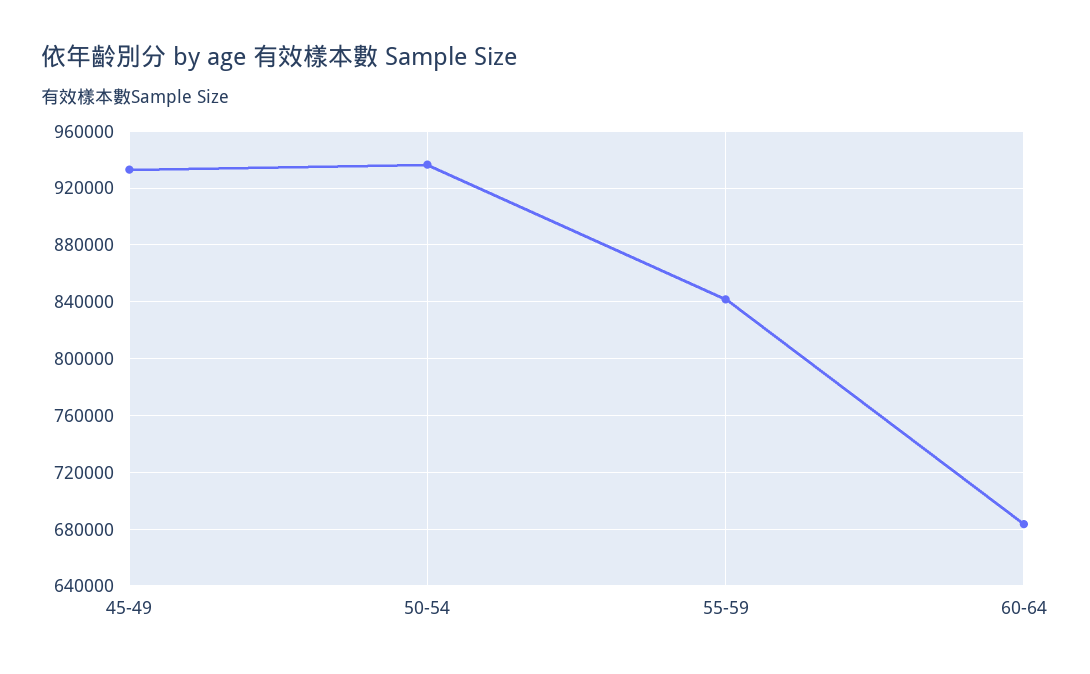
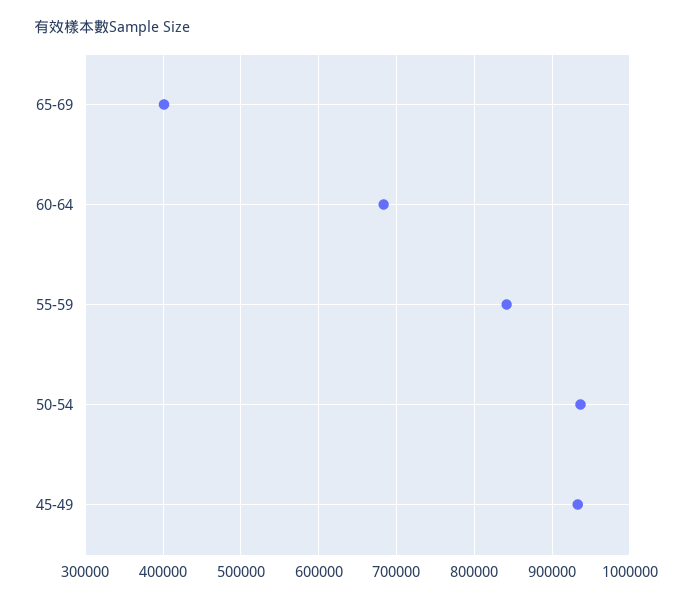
65-69: none -> 400000

